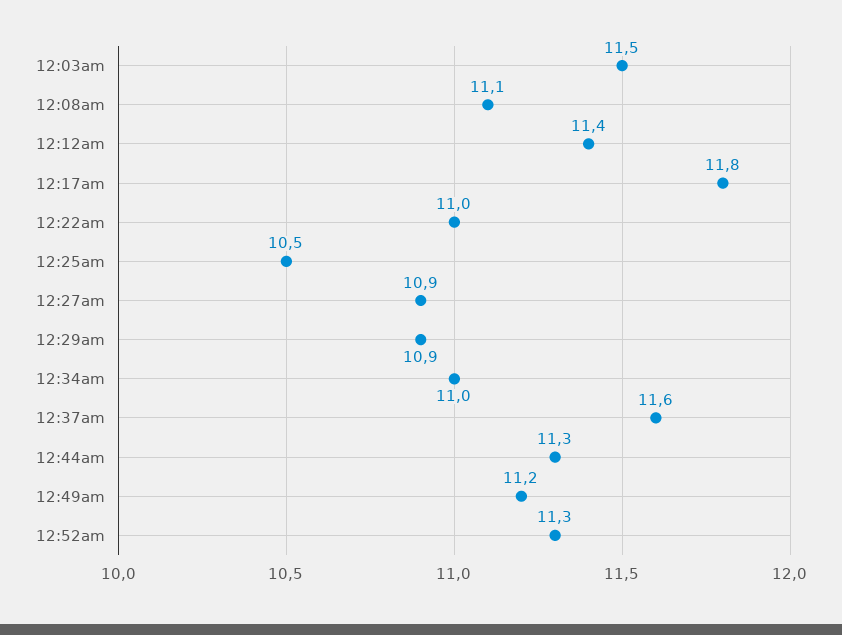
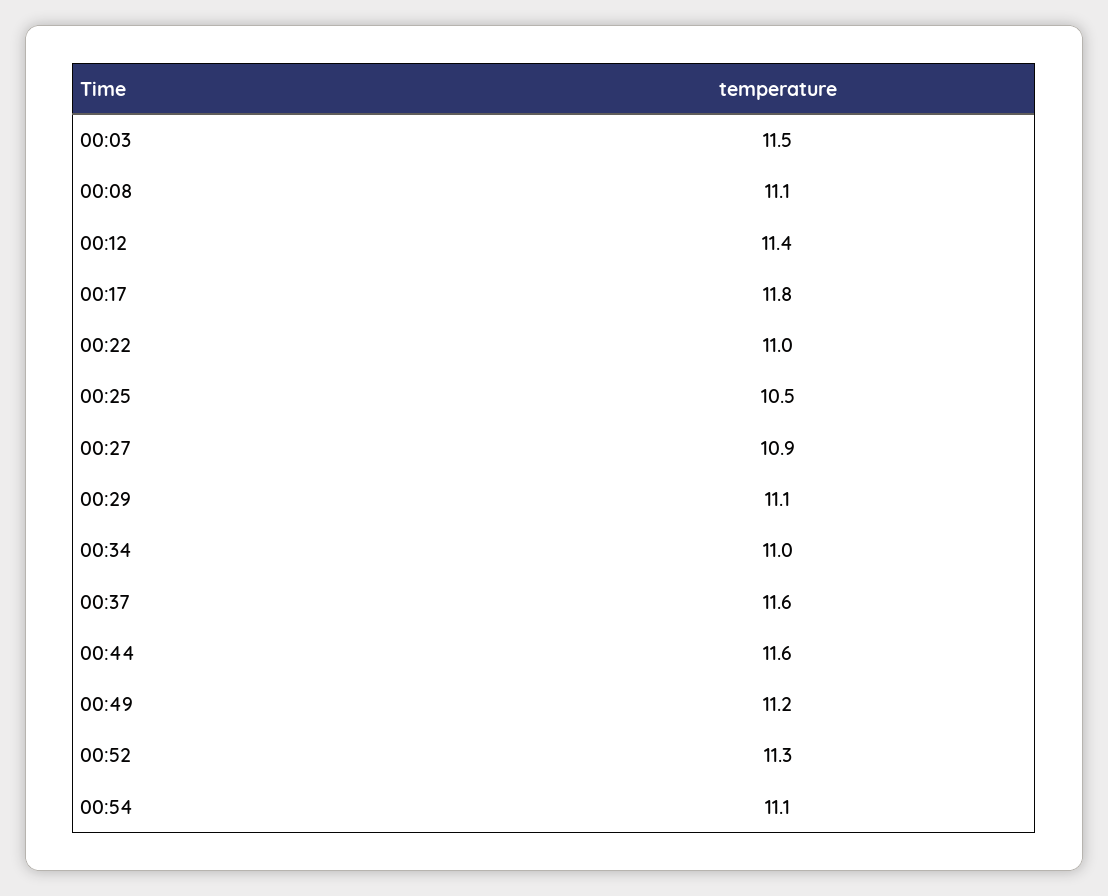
12:29am: 10.9 -> 11.1
12:44am: 11.3 -> 11.6
00:54: none -> 11.1

